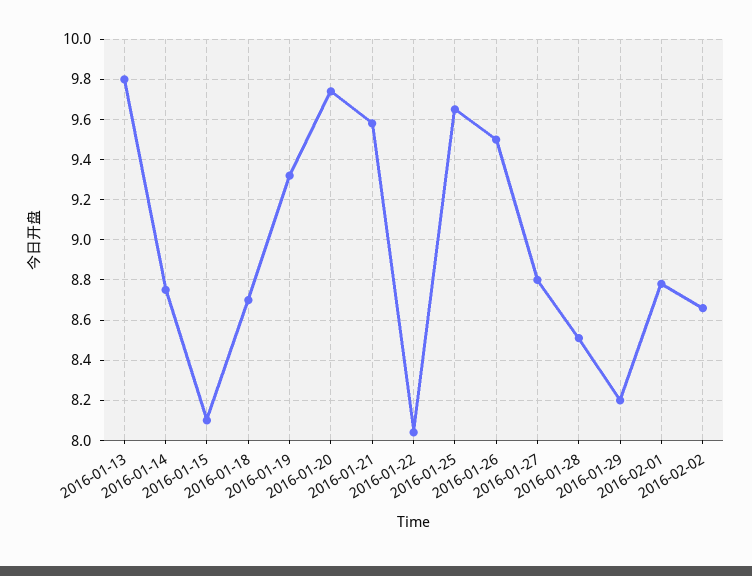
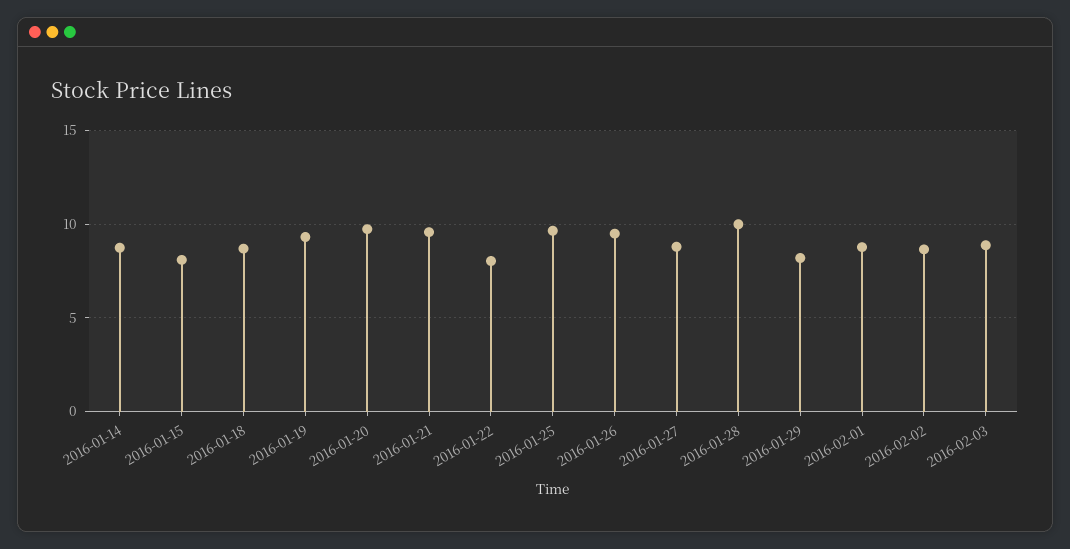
2016-01-13: 9.8 -> none
2016-01-28: 8.5 -> 10
2016-02-03: none -> 9

